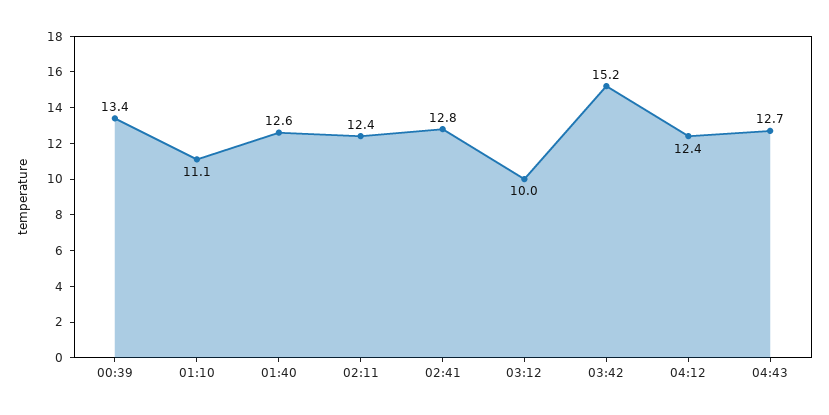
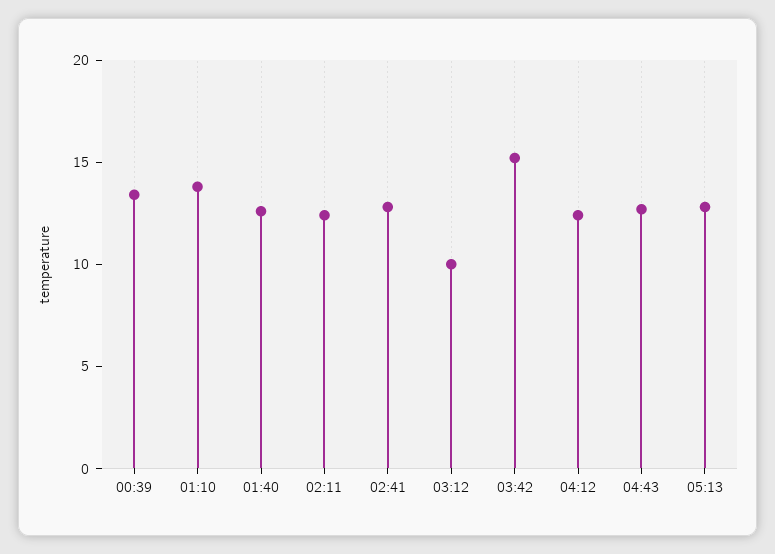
01:10: 11.1 -> 14
05:13: none -> 13

